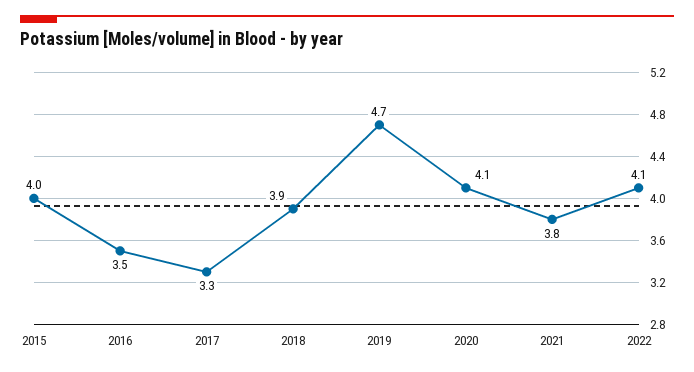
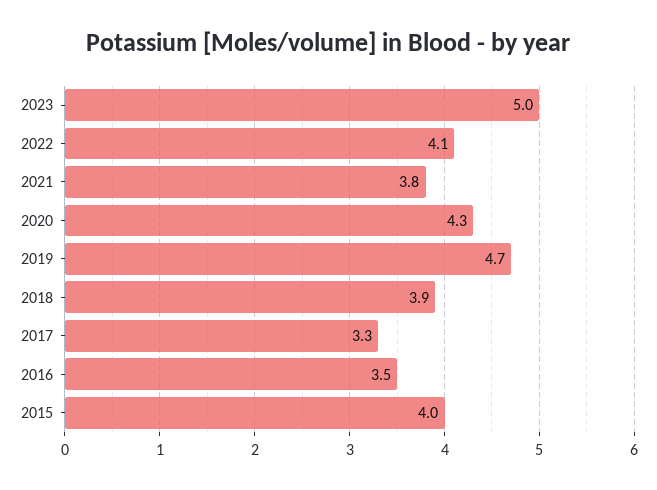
2020: 4.1 -> 4.3
2023: none -> 5

